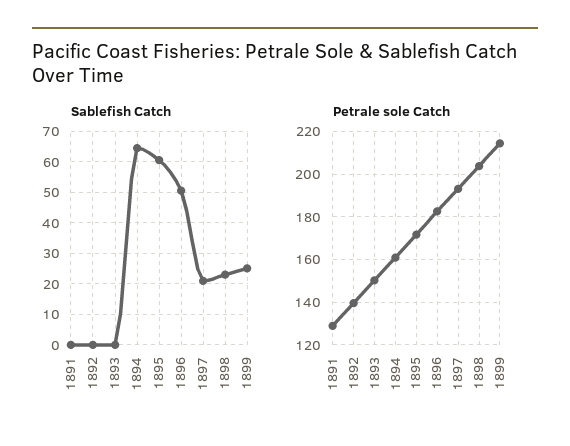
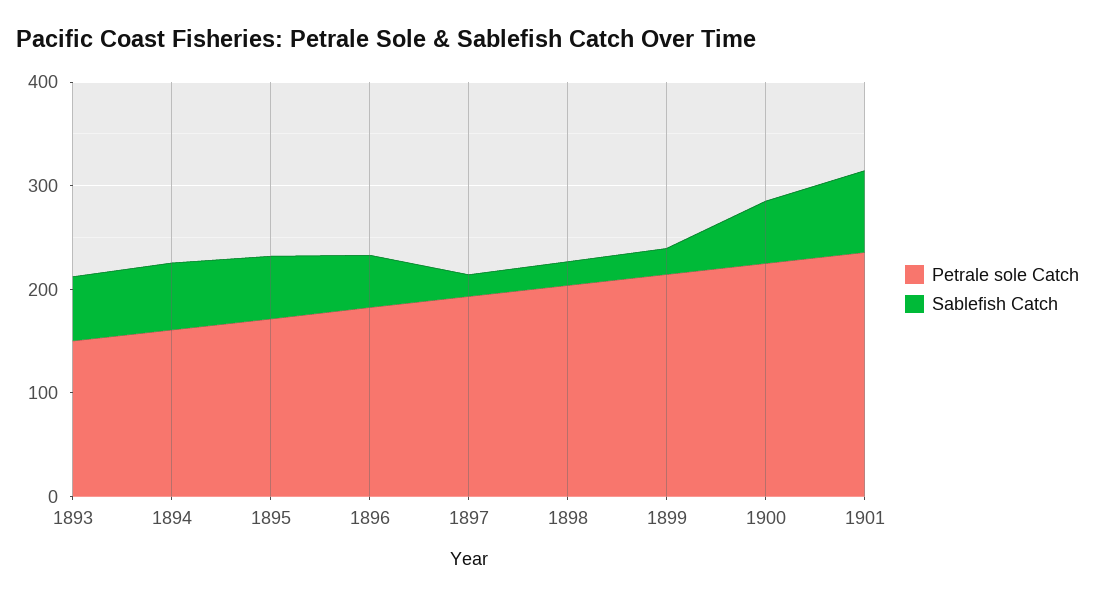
Sablefish Catch, 1891: 0 -> none
Sablefish Catch, 1892: 0 -> none
Sablefish Catch, 1893: 0 -> 60
Petrale sole Catch, 1891: 130 -> none
Petrale sole Catch, 1892: 140 -> none
Petrale sole Catch, 1900: none -> 220
Sablefish Catch, 1900: none -> 60
Petrale sole Catch, 1901: none -> 240
Sablefish Catch, 1901: none -> 80

